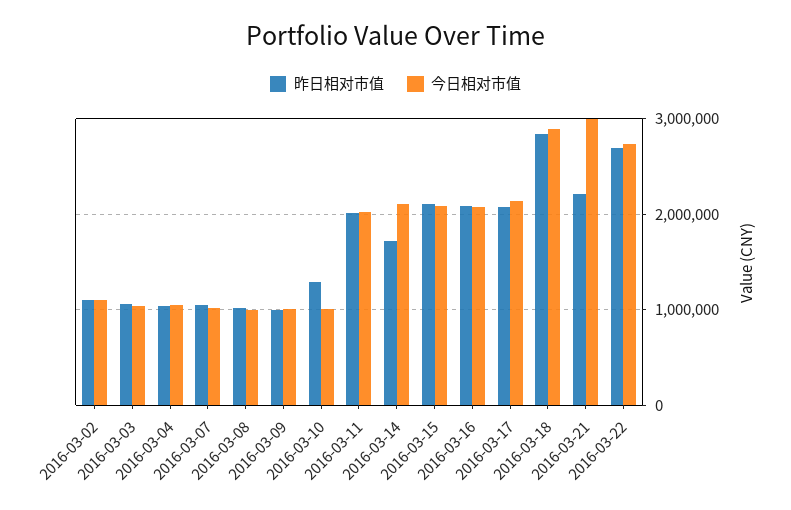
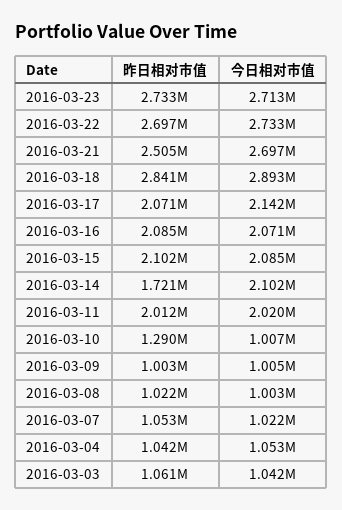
昨日相对市值, 2016-03-02: 1100000 -> none
今日相对市值, 2016-03-02: 1100000 -> none
昨日相对市值, 2016-03-21: 2200000 -> 2505000
今日相对市值, 2016-03-21: 3000000 -> 2697000
昨日相对市值, 2016-03-23: none -> 2733000
今日相对市值, 2016-03-23: none -> 2713000

